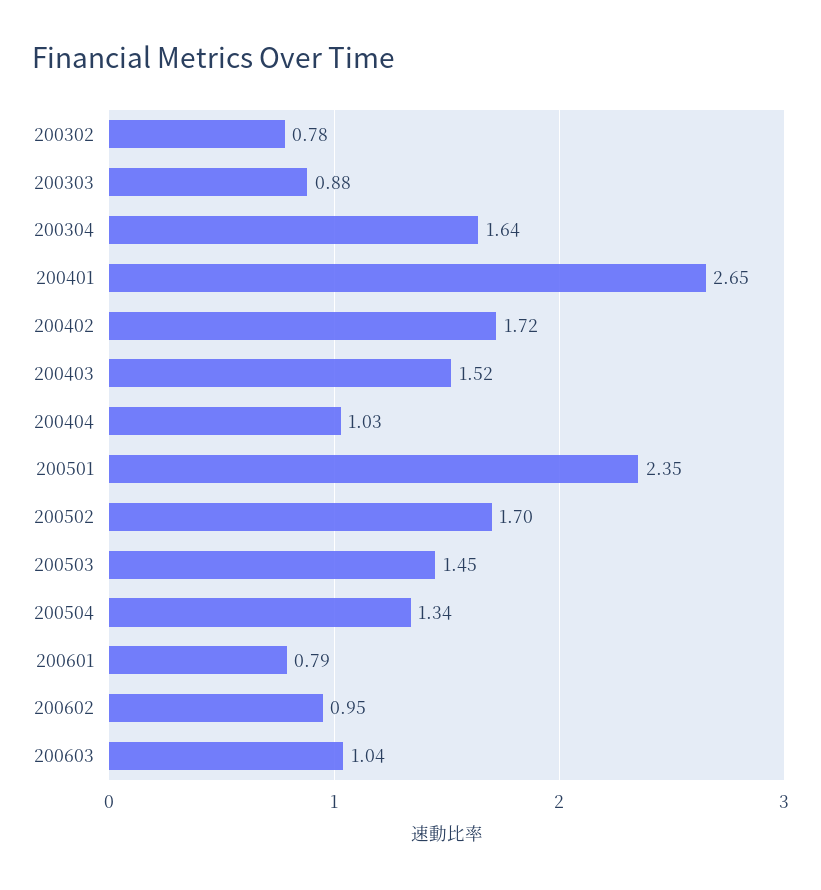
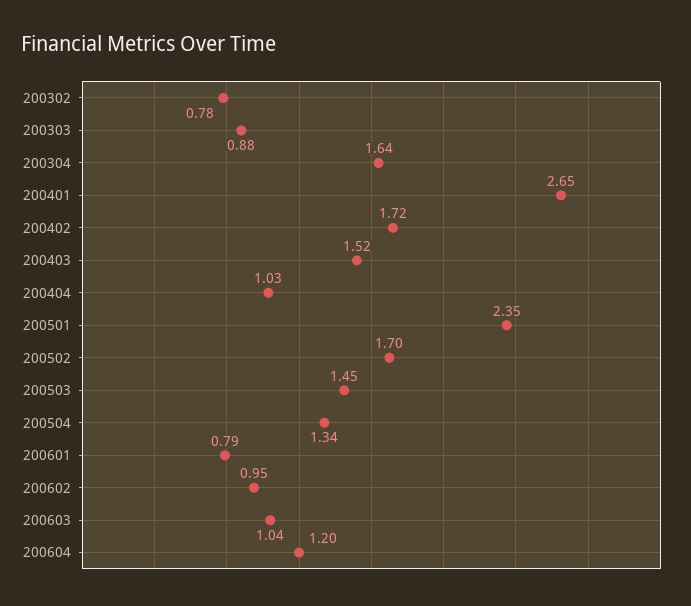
200604: none -> 1.2

